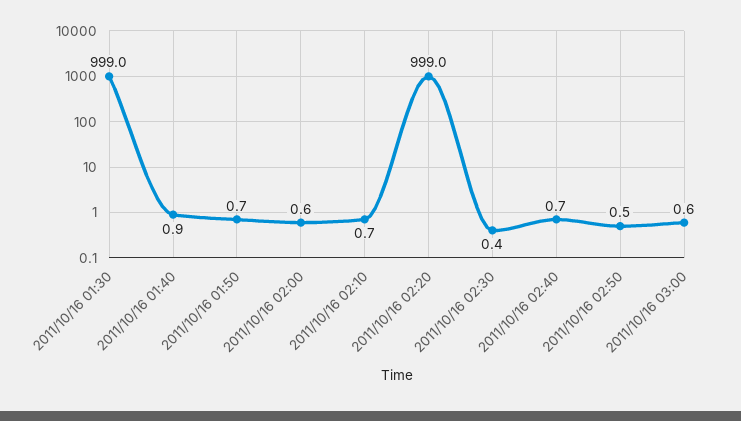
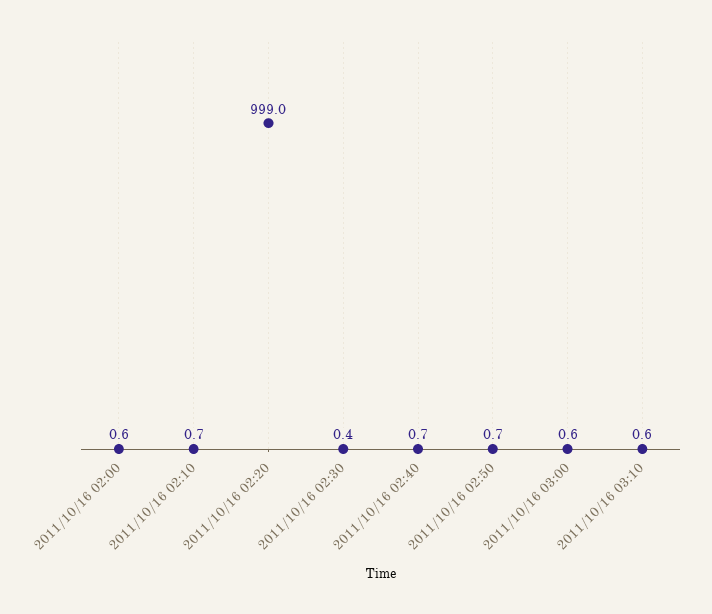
2011/10/16 01:30: 999 -> none
2011/10/16 01:40: 0.9 -> none
2011/10/16 01:50: 0.7 -> none
2011/10/16 02:50: 0.5 -> 0.7
2011/10/16 03:10: none -> 0.6

